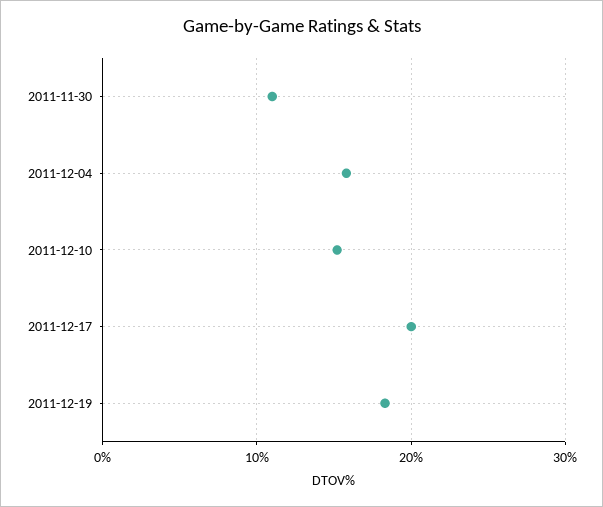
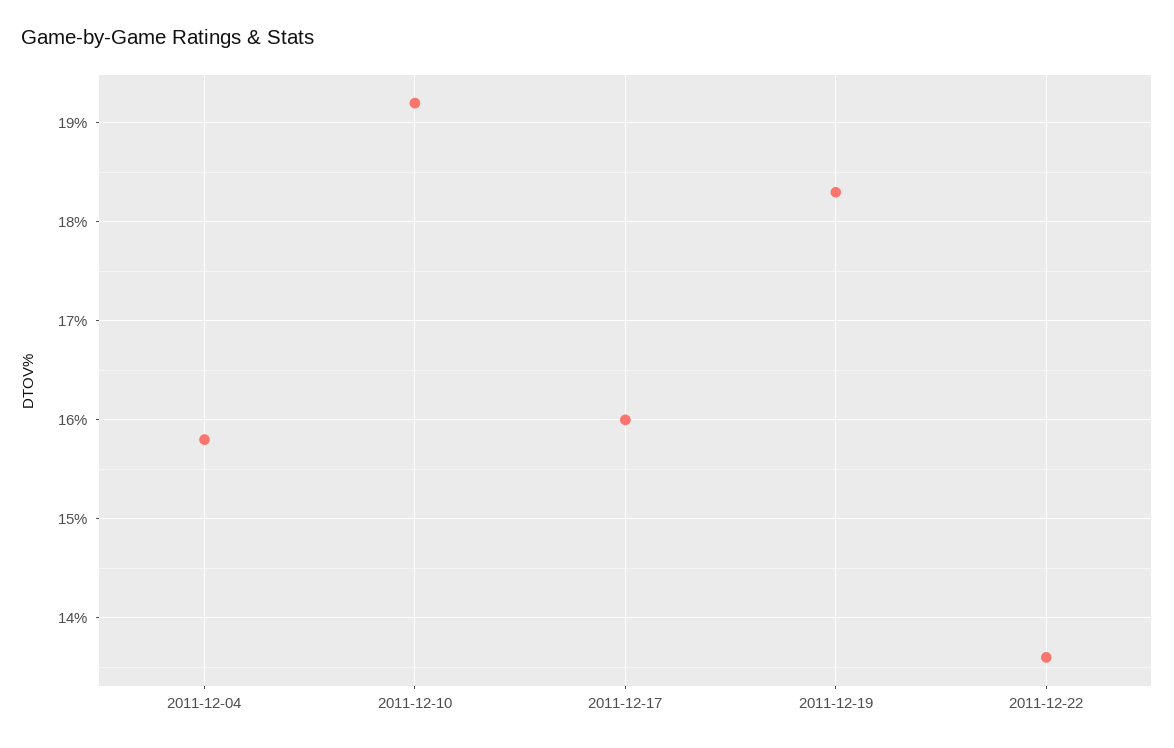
2011-11-30: 11 -> none
2011-12-10: 15 -> 19.2
2011-12-17: 20 -> 16
2011-12-22: none -> 13.6

